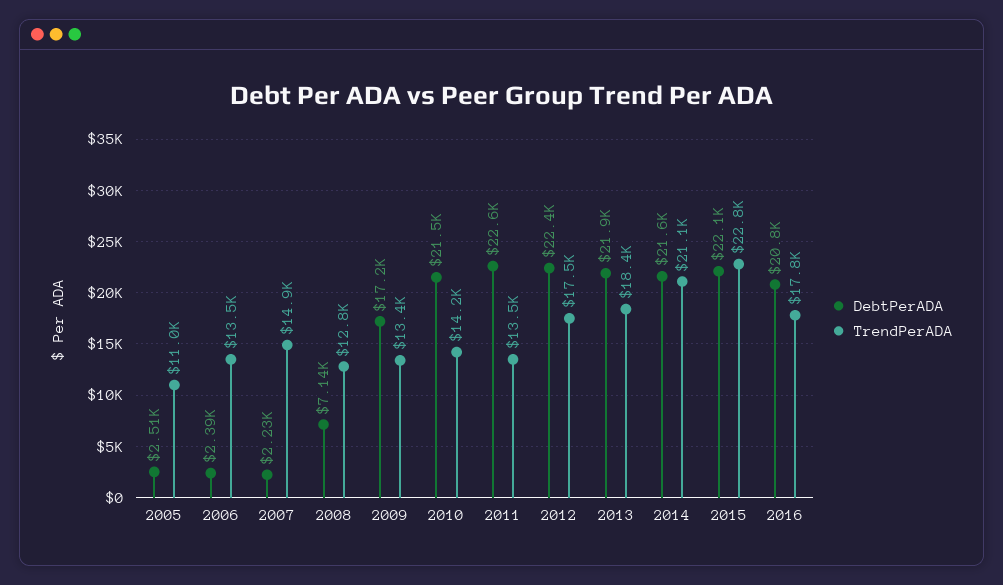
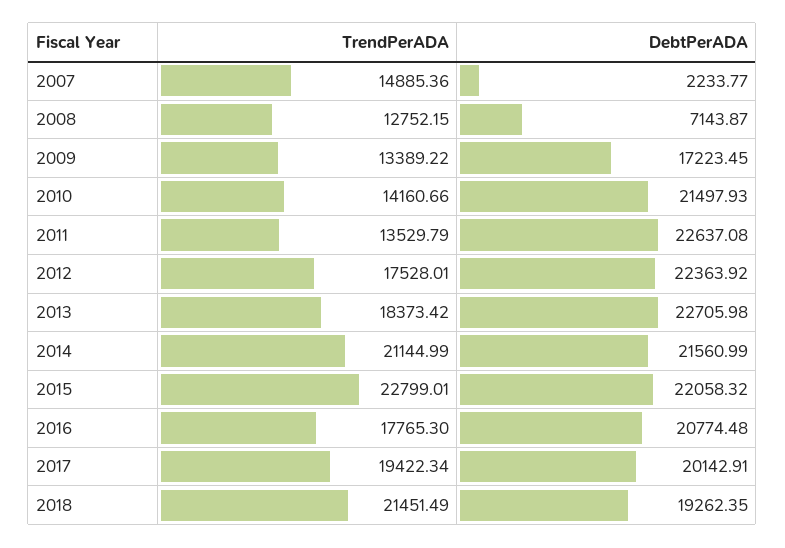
DebtPerADA, 2005: 2510 -> none
TrendPerADA, 2005: 11000 -> none
DebtPerADA, 2006: 2390 -> none
TrendPerADA, 2006: 13500 -> none
DebtPerADA, 2013: 21900 -> 22705.98
TrendPerADA, 2017: none -> 19422.34
DebtPerADA, 2017: none -> 20142.91
TrendPerADA, 2018: none -> 21451.49
DebtPerADA, 2018: none -> 19262.35

